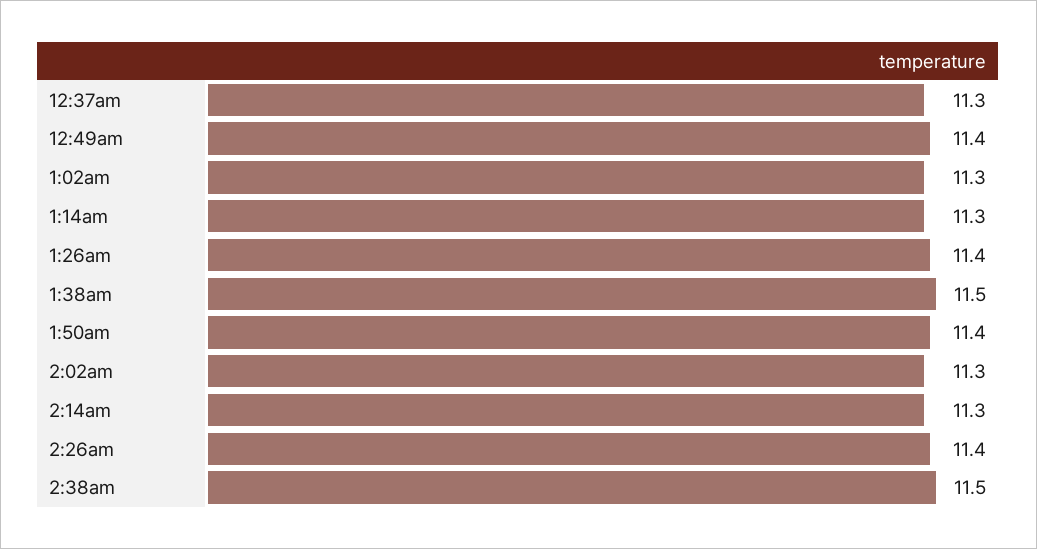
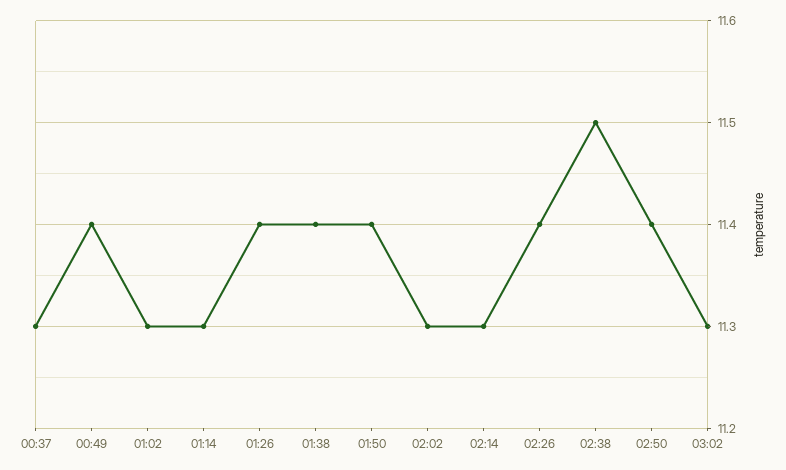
1:38am: 11.5 -> 11.4
02:50: none -> 11.4
03:02: none -> 11.3

